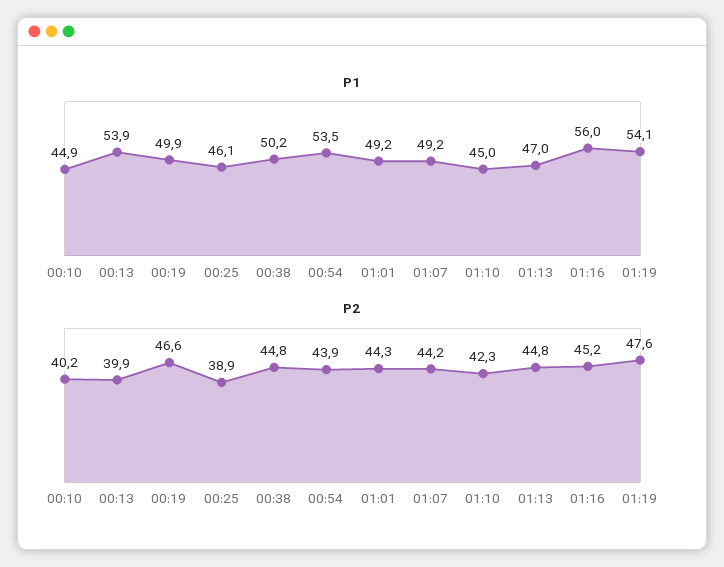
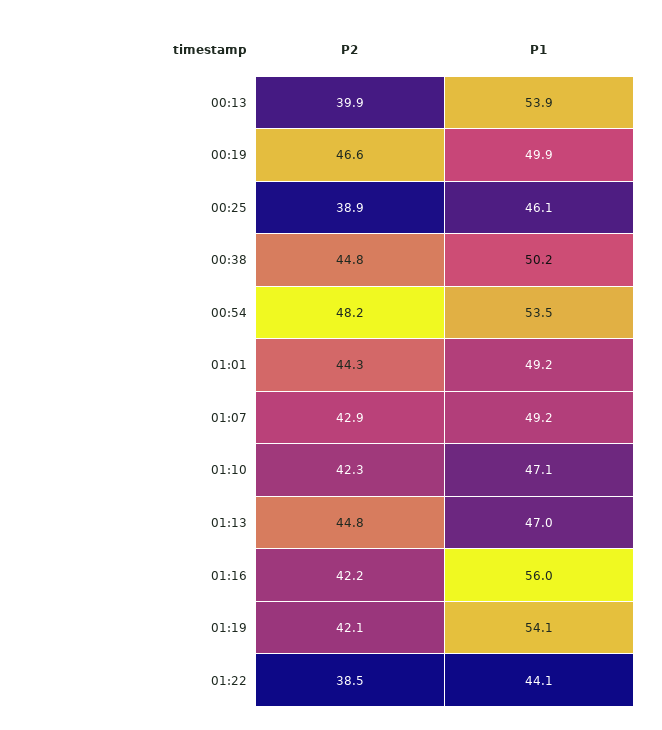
P1, 00:10: 44.9 -> none
P1, 01:10: 45 -> 47.1
P2, 00:10: 40.2 -> none
P2, 00:54: 43.9 -> 48.2
P2, 01:07: 44.2 -> 42.9
P2, 01:16: 45.2 -> 42.2
P2, 01:19: 47.6 -> 42.1
P2, 01:22: none -> 38.5
P1, 01:22: none -> 44.1

